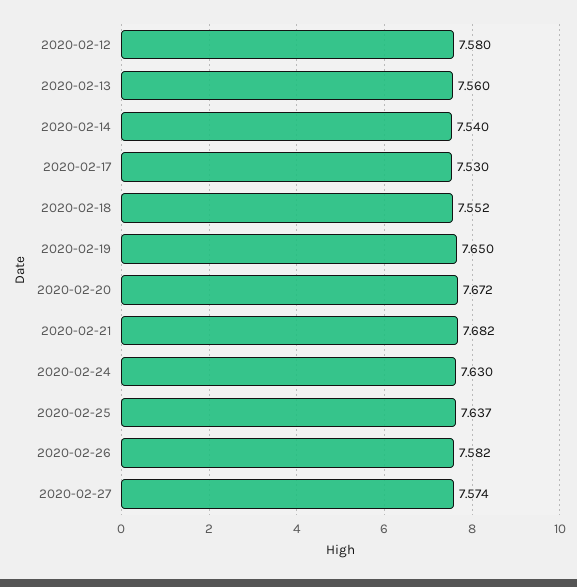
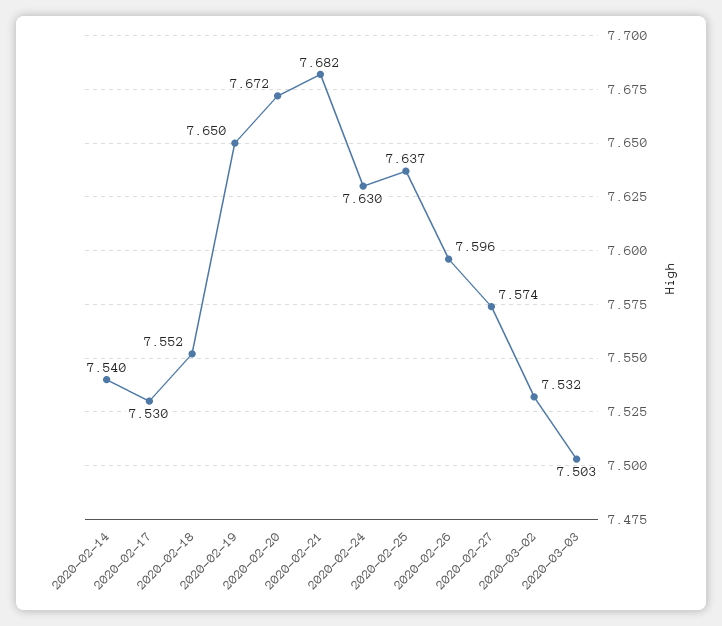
2020-02-12: 7.58 -> none
2020-02-13: 7.56 -> none
2020-02-26: 7.582 -> 7.596
2020-03-02: none -> 7.532
2020-03-03: none -> 7.503

